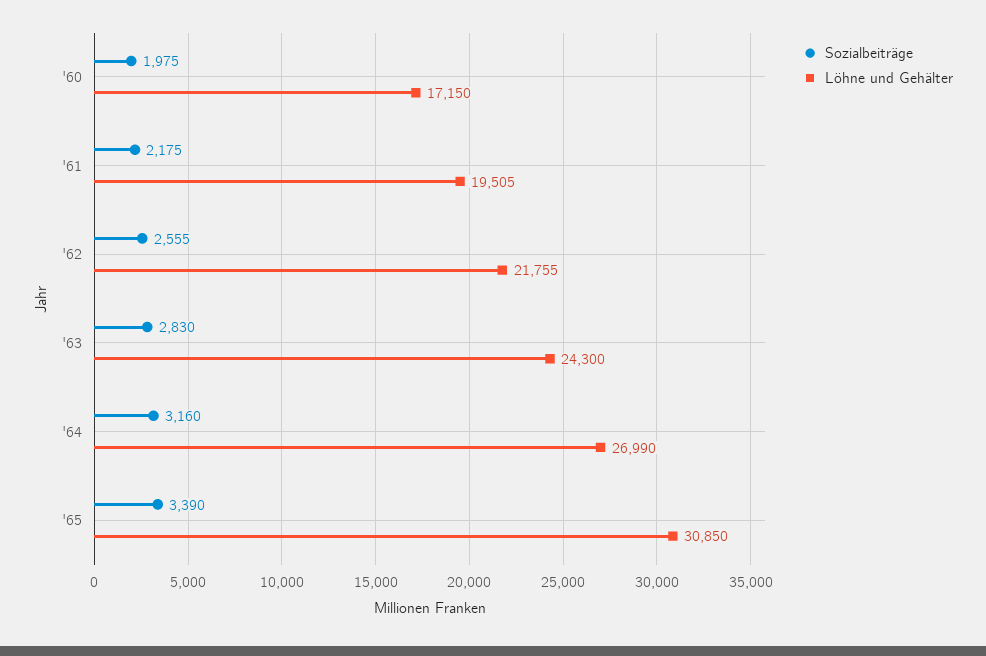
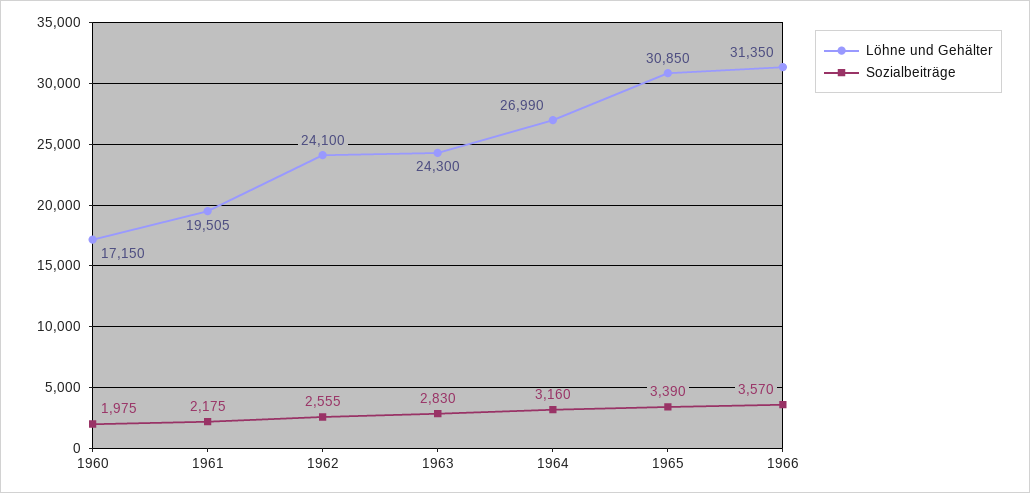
Löhne und Gehälter, '62: 21755 -> 24100
Löhne und Gehälter, 1966: none -> 31350
Sozialbeiträge, 1966: none -> 3570

